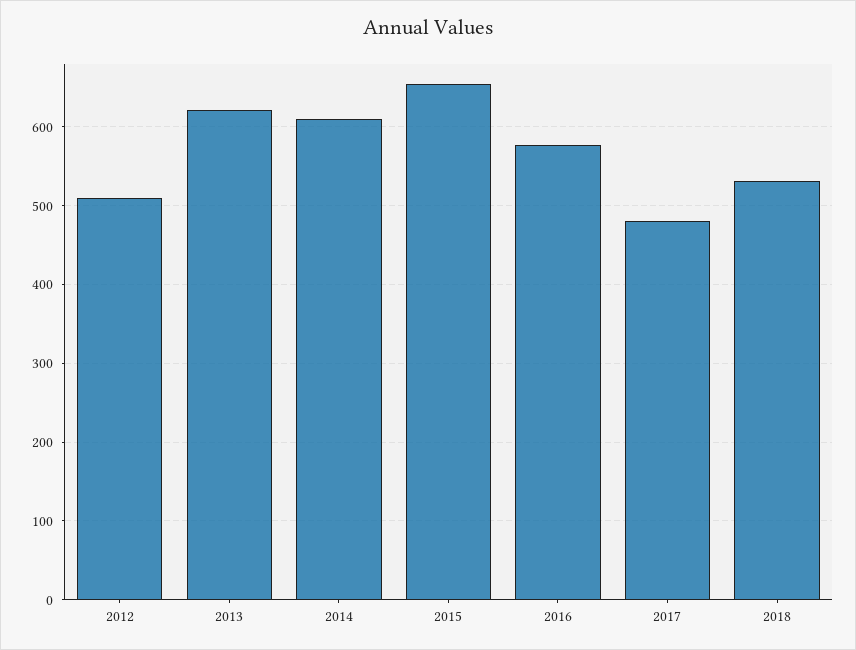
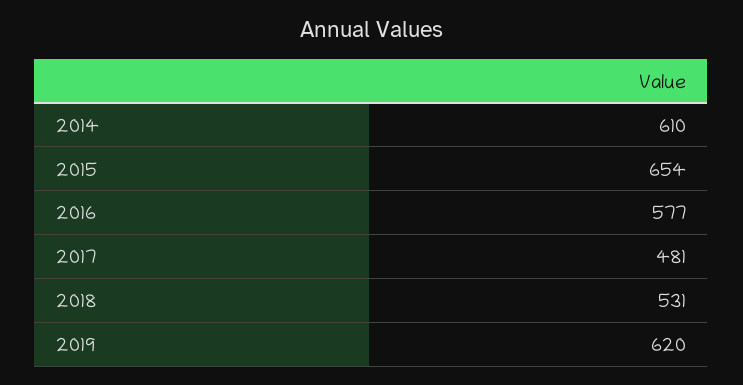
2012: 510 -> none
2013: 620 -> none
2019: none -> 620

